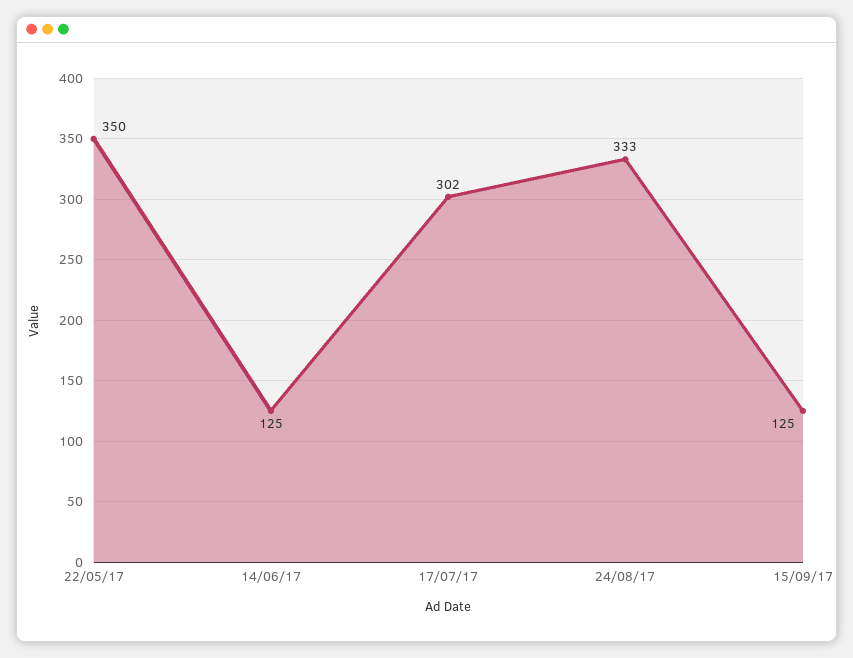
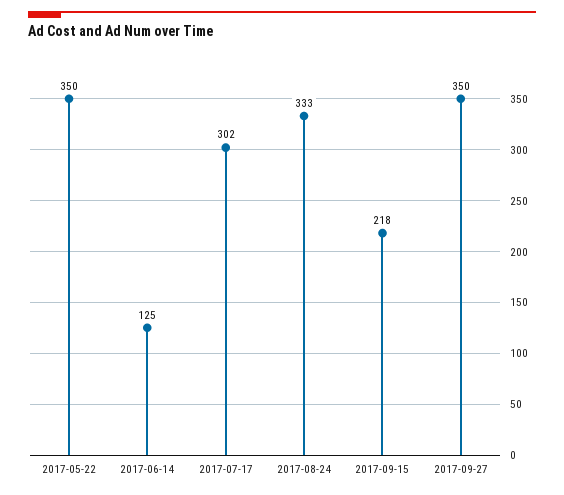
15/09/17: 125 -> 218
2017-09-27: none -> 350

